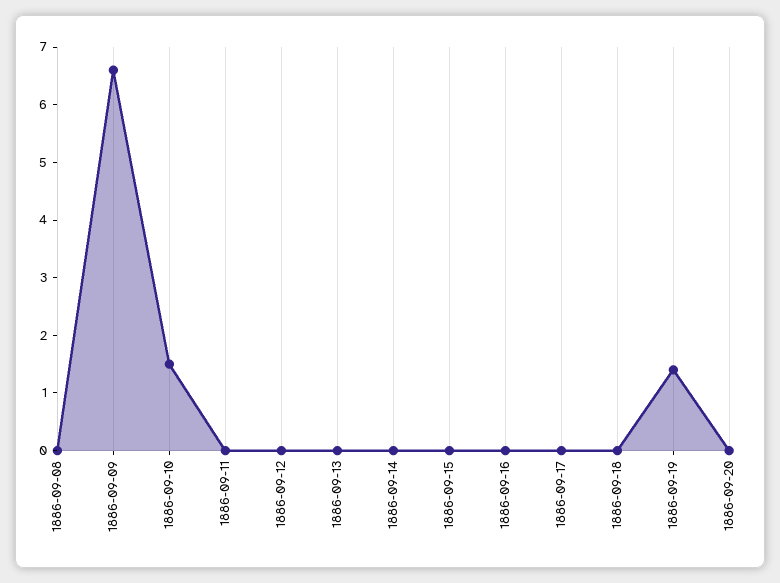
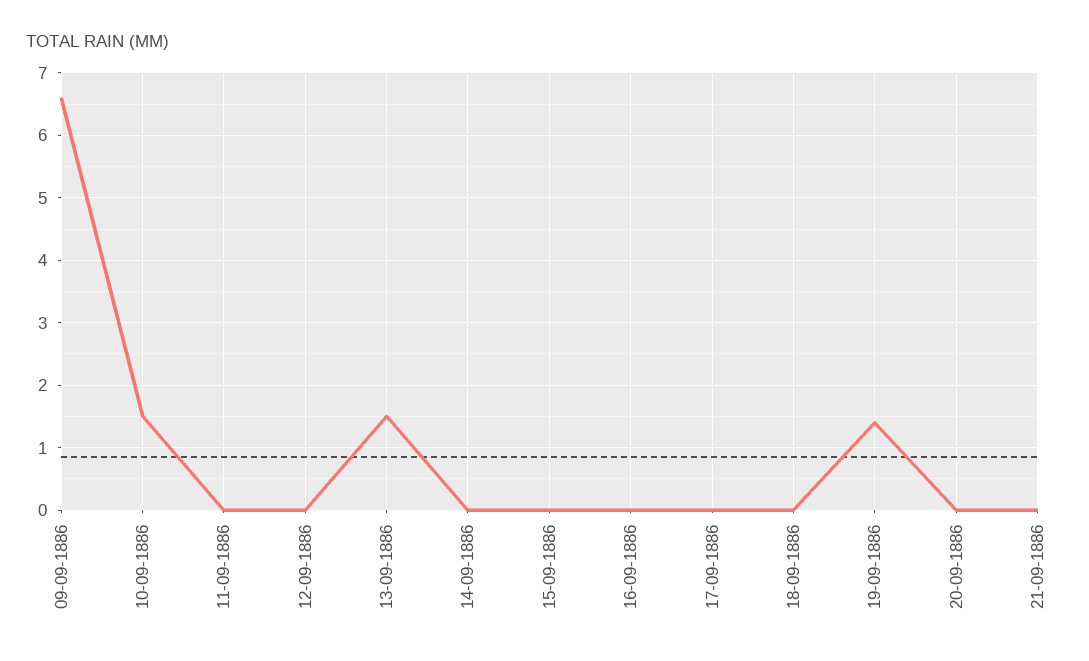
1886-09-08: 0 -> none
1886-09-13: 0 -> 1.5
21-09-1886: none -> 0

